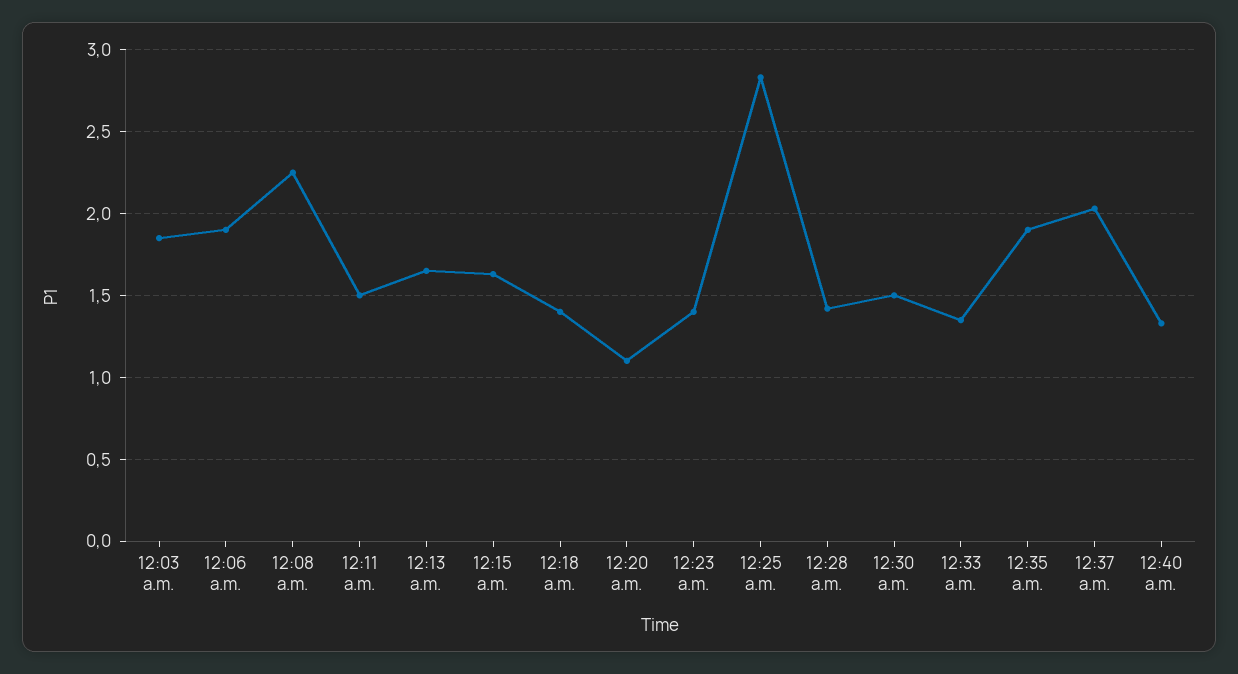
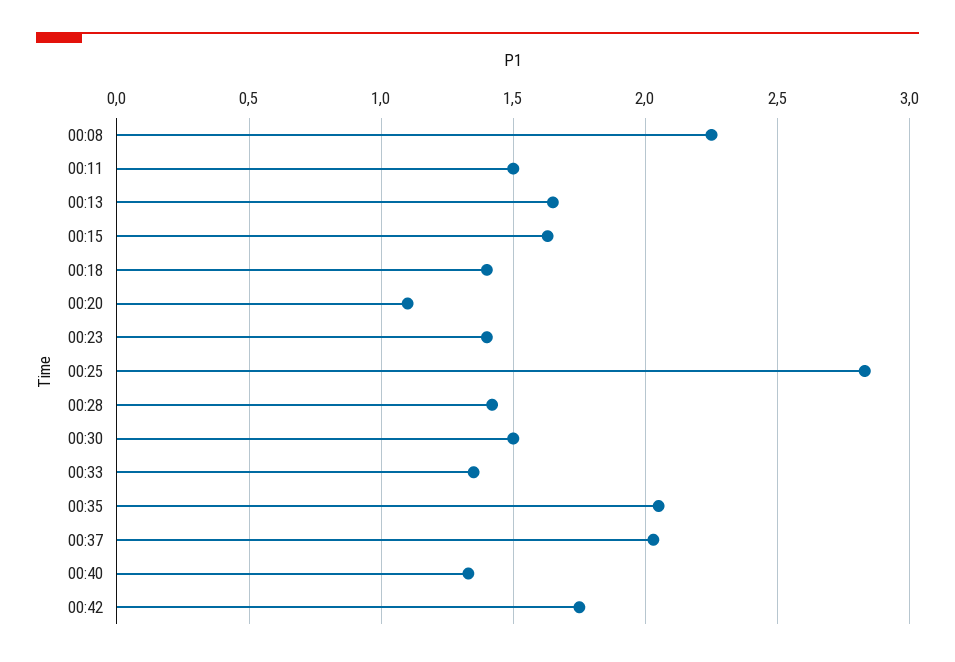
12:03 a.m.: 1.85 -> none
12:06 a.m.: 1.9 -> none
12:35 a.m.: 1.9 -> 2.05
00:42: none -> 1.75

